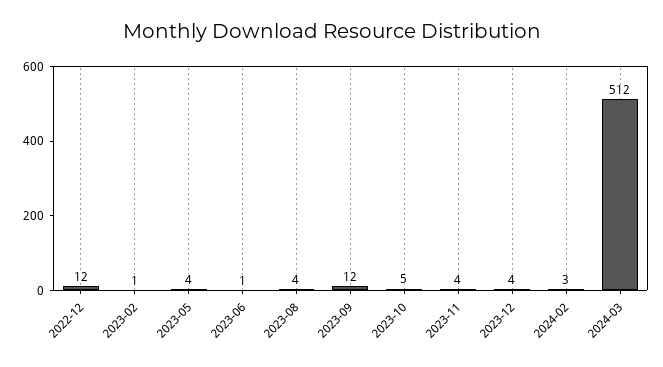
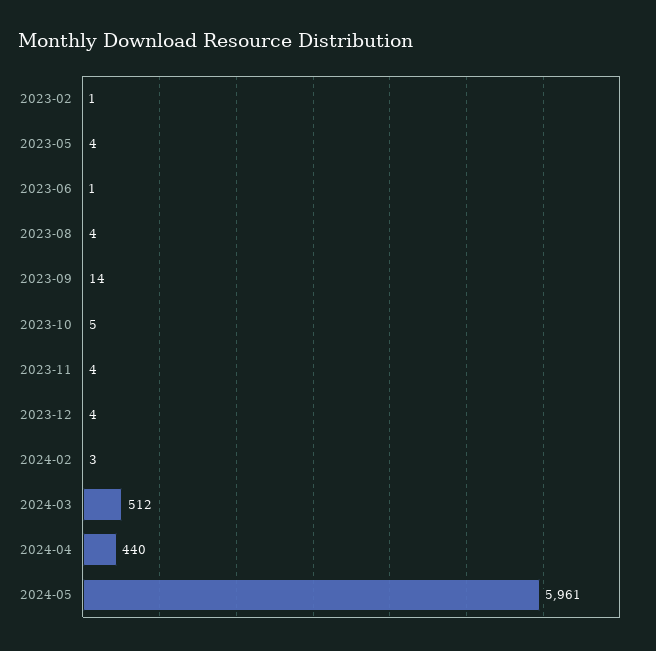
2022-12: 12 -> none
2023-09: 12 -> 14
2024-04: none -> 440
2024-05: none -> 5961

